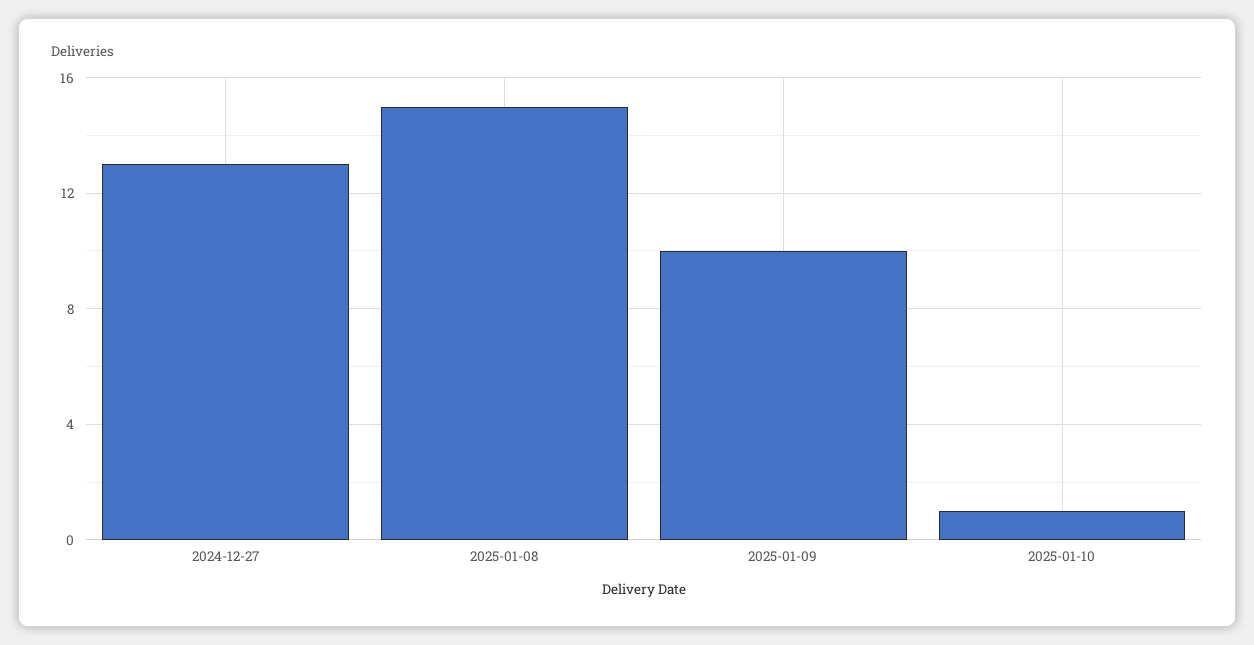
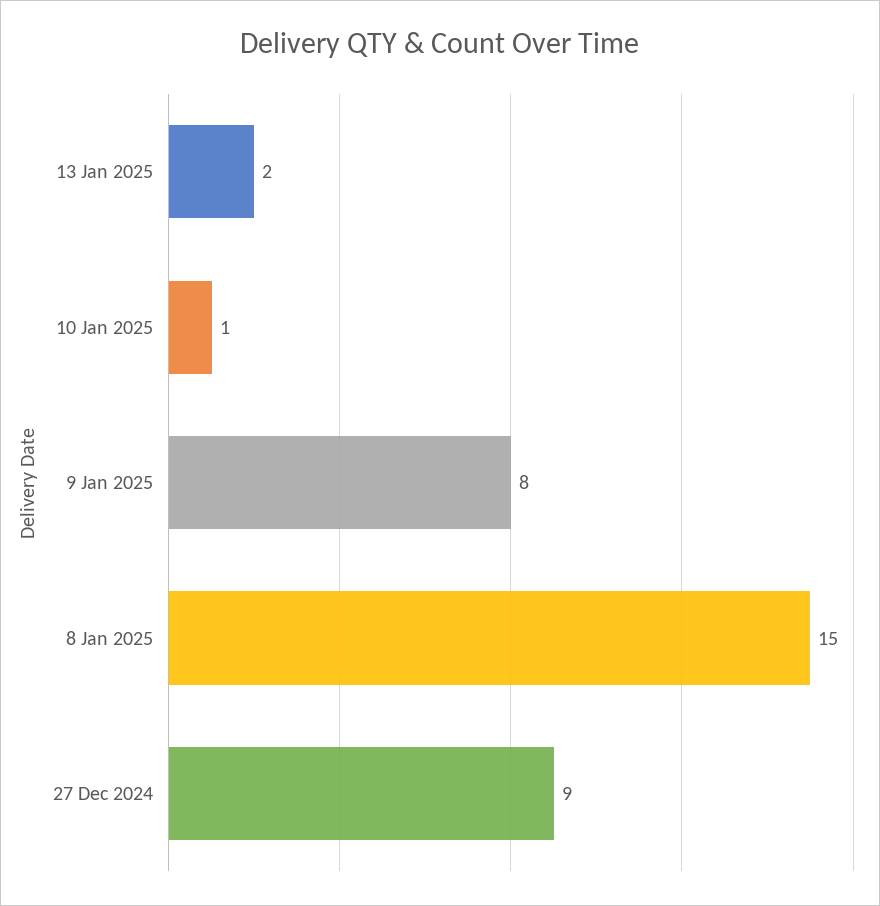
2024-12-27: 13 -> 9
2025-01-09: 10 -> 8
13 Jan 2025: none -> 2

